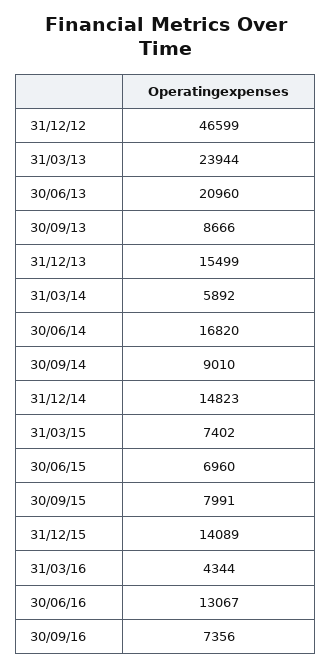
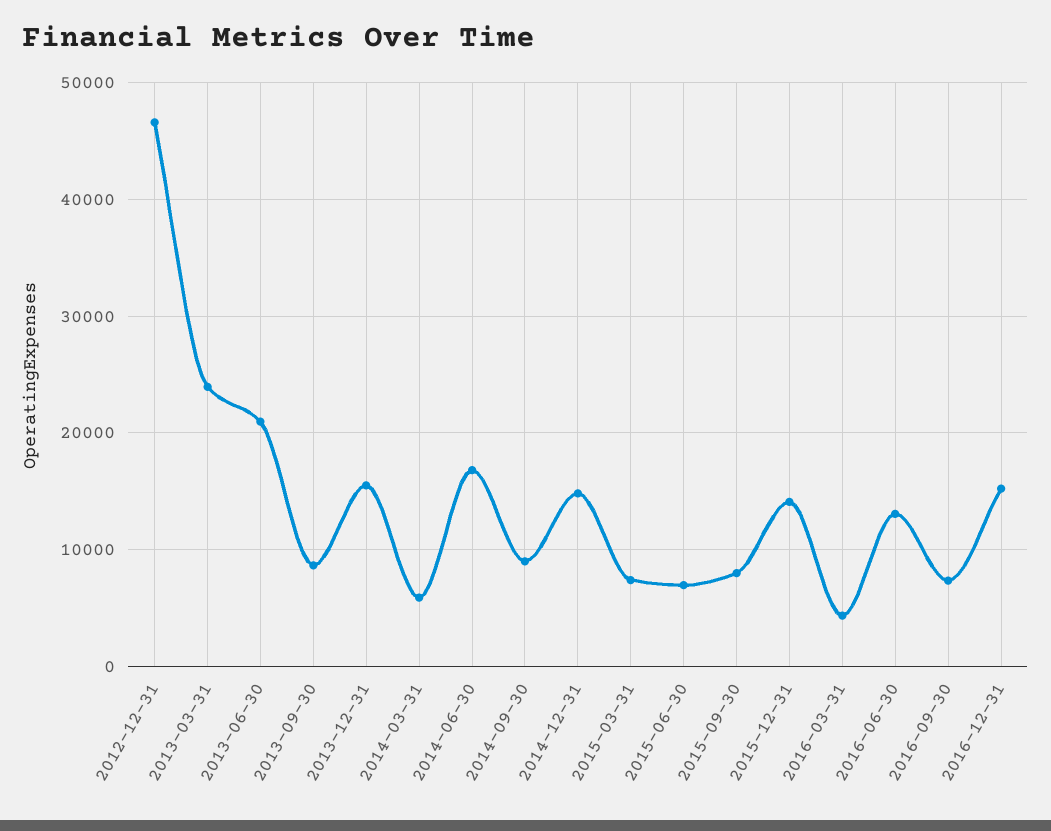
2016-12-31: none -> 15000

